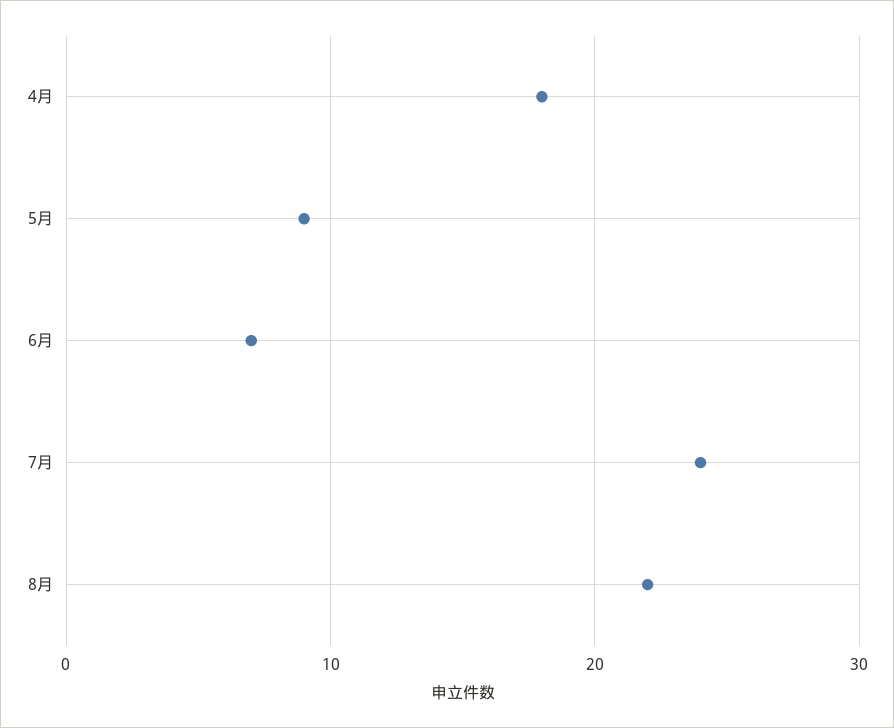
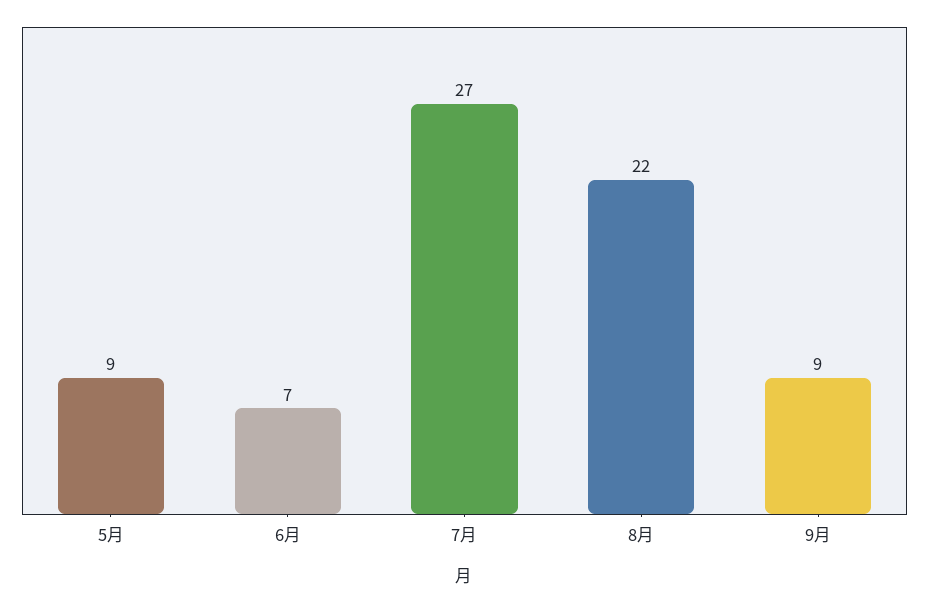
4月: 18 -> none
7月: 24 -> 27
9月: none -> 9

